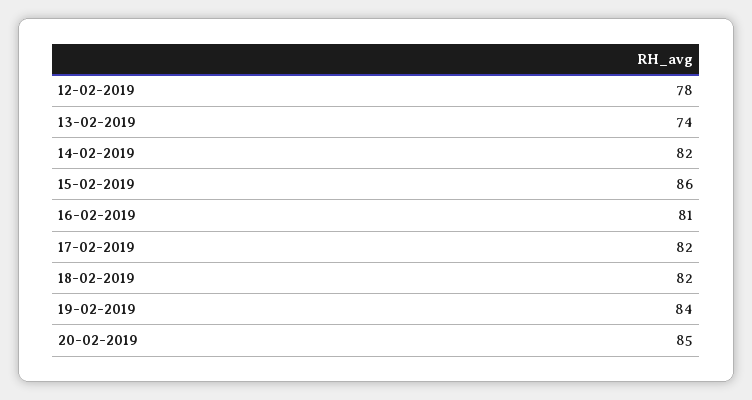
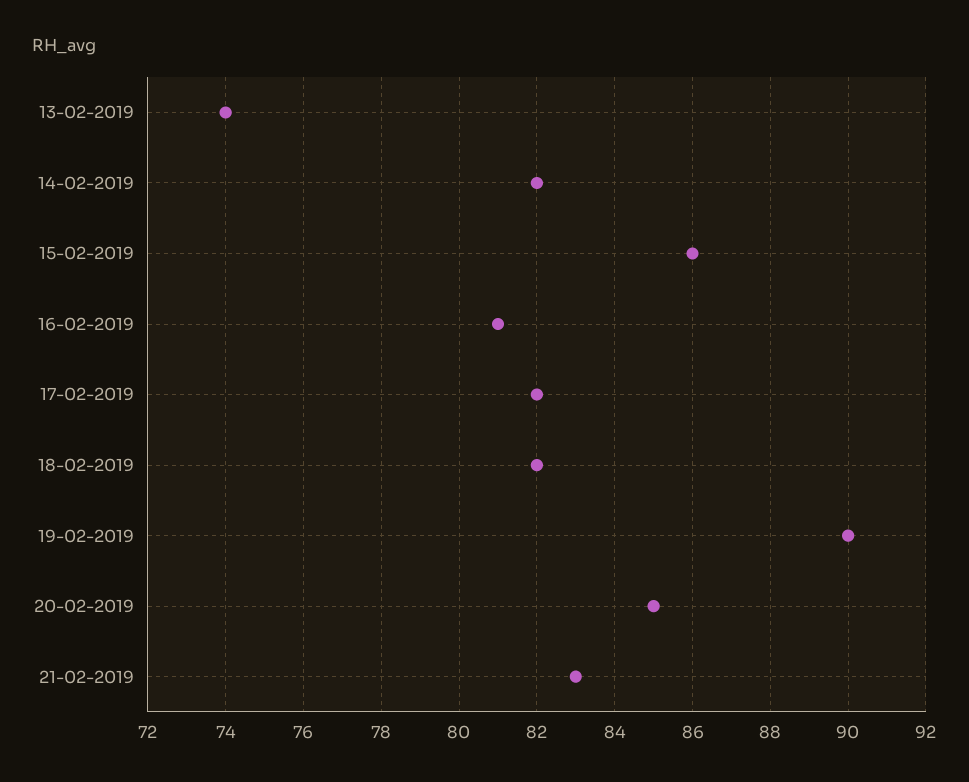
12-02-2019: 78 -> none
19-02-2019: 84 -> 90
21-02-2019: none -> 83

